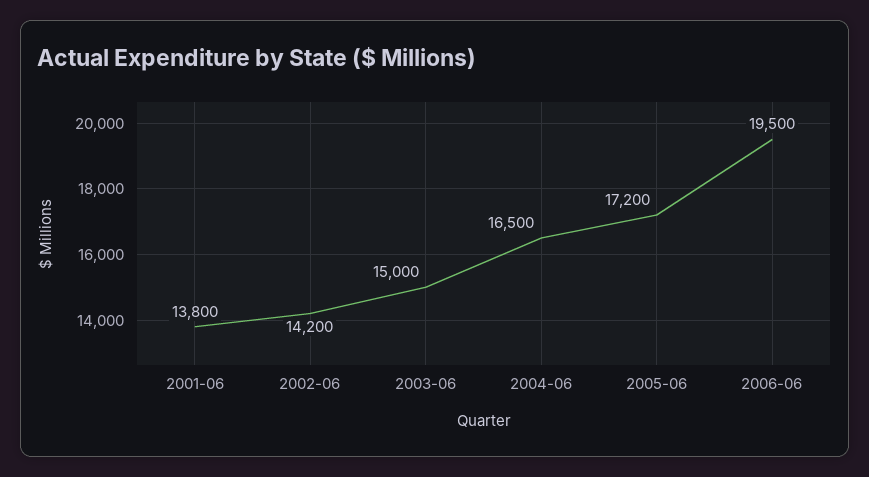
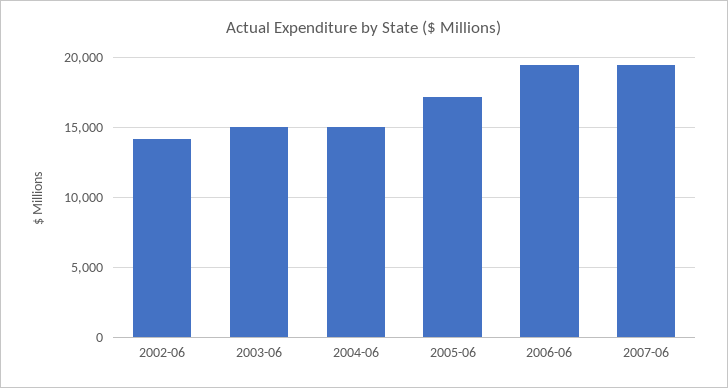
2001-06: 13800 -> none
2004-06: 16500 -> 15000
2007-06: none -> 19500

